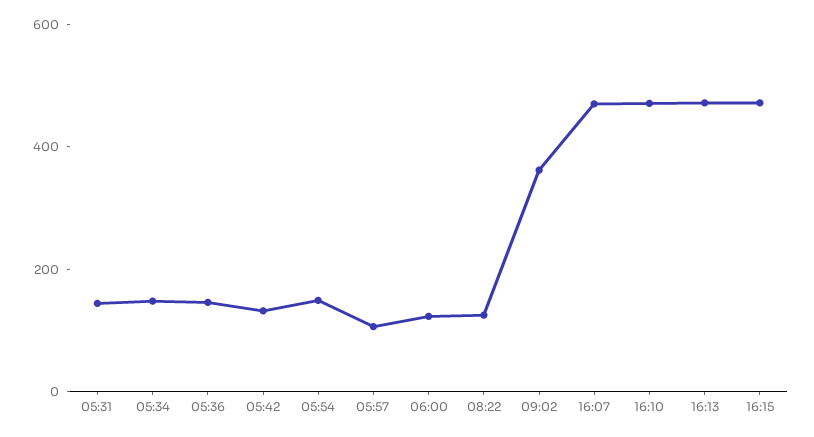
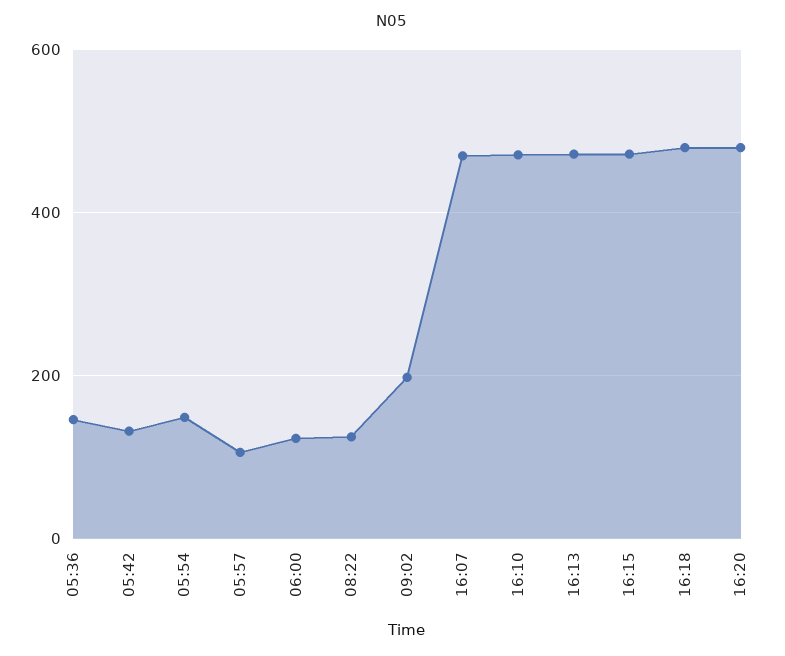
05:31: 150 -> none
05:34: 150 -> none
09:02: 350 -> 200
16:18: none -> 480
16:20: none -> 480

